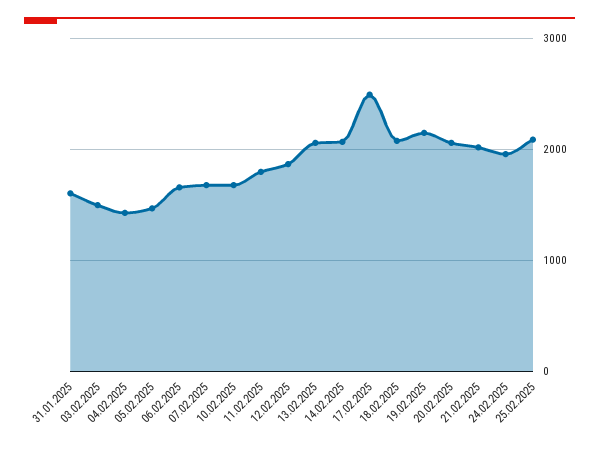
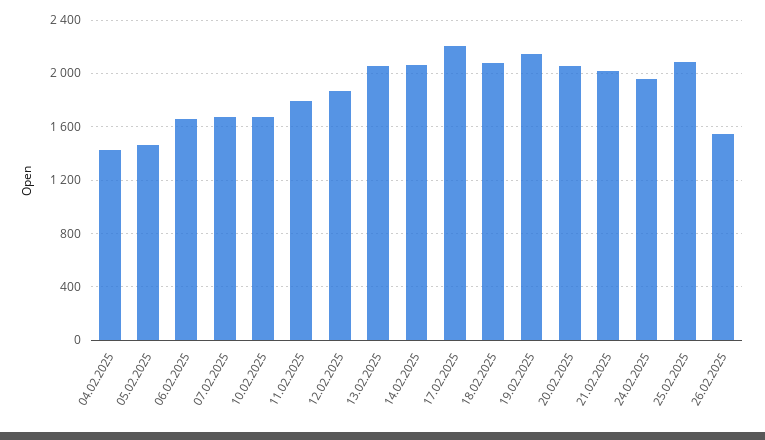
31.01.2025: 1600 -> none
03.02.2025: 1500 -> none
17.02.2025: 2500 -> 2200
26.02.2025: none -> 1550

